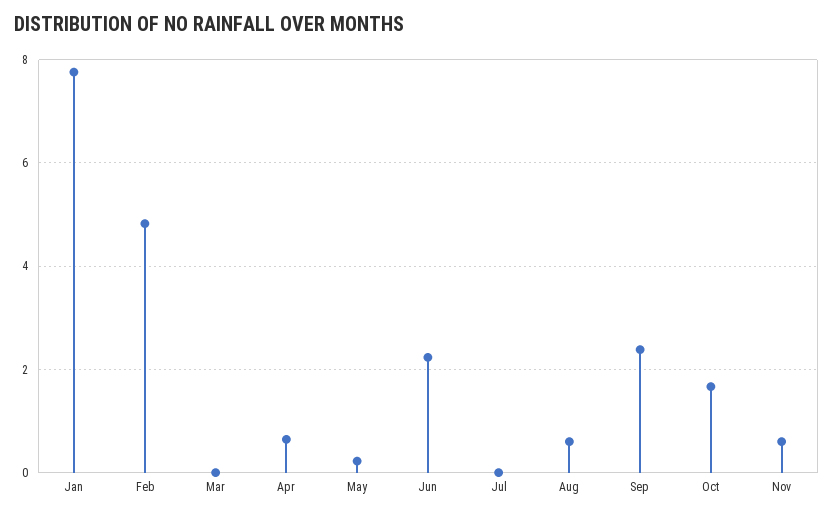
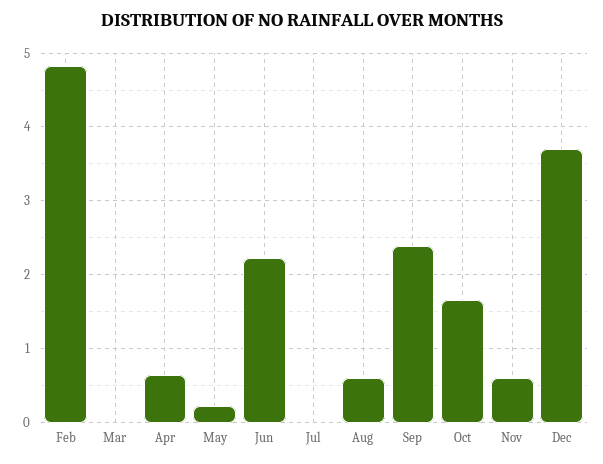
Jan: 7.8 -> none
Dec: none -> 3.7

